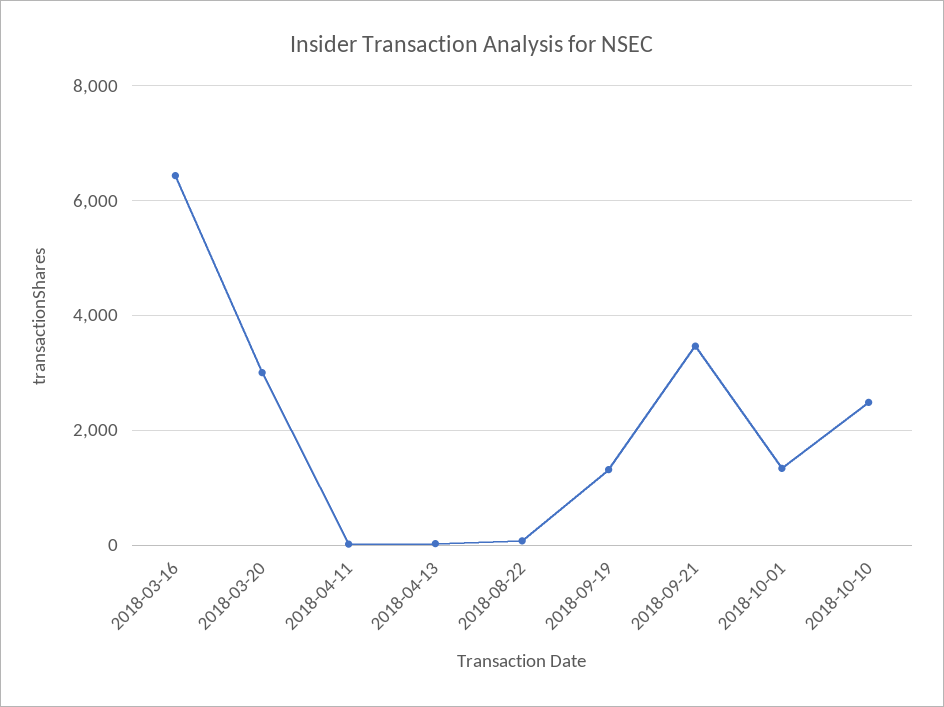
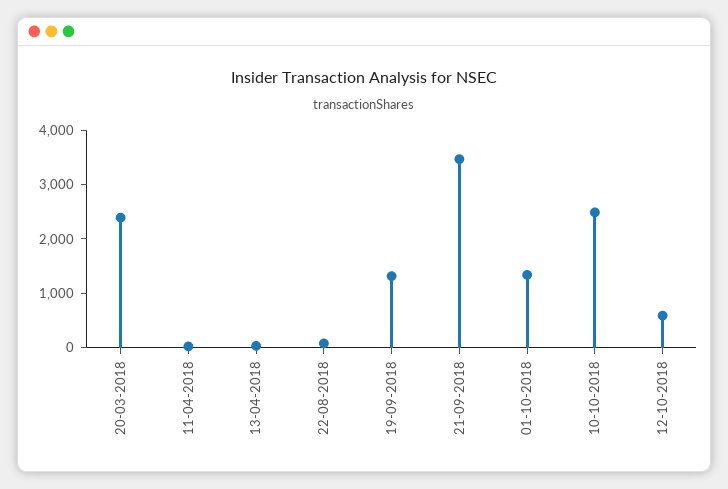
2018-03-16: 6400 -> none
2018-03-20: 3000 -> 2400
12-10-2018: none -> 600

